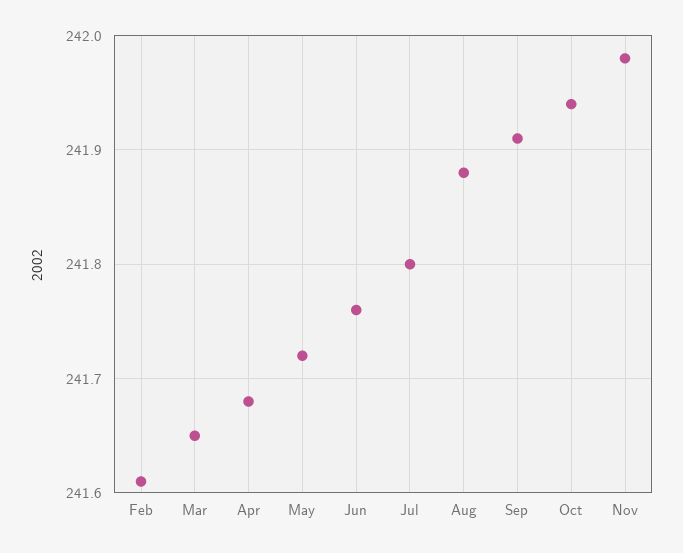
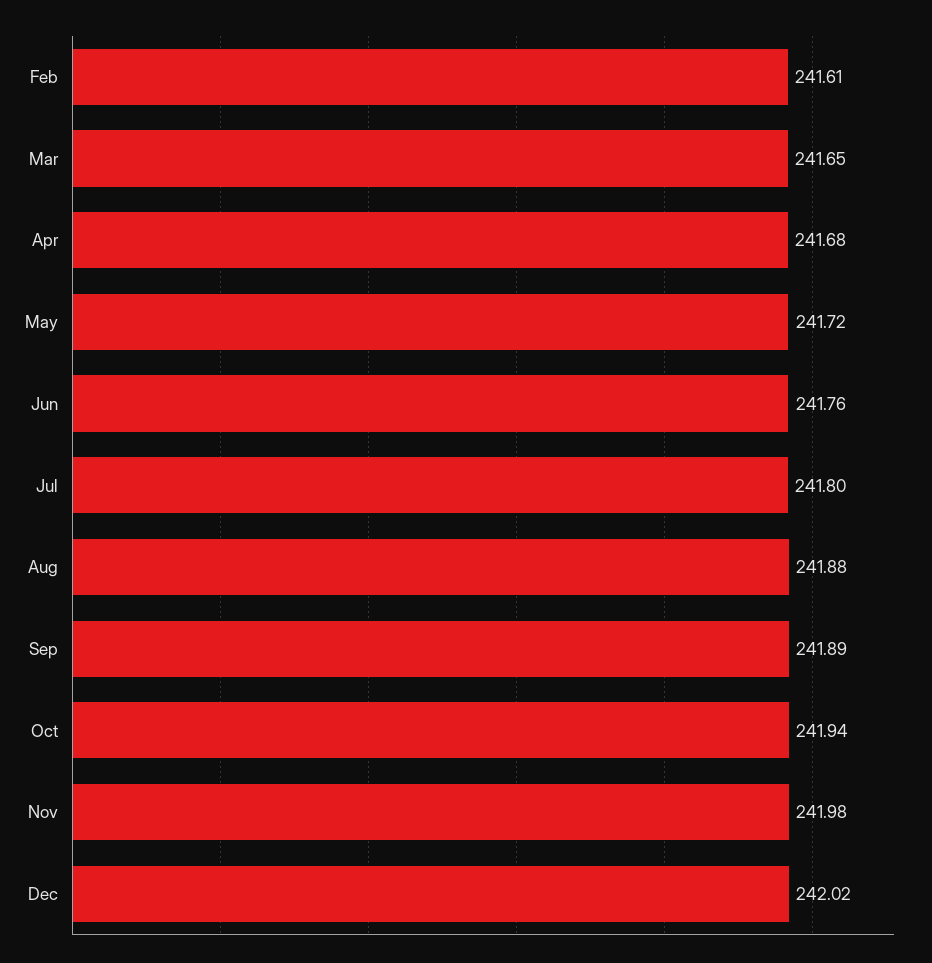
Sep: 241.91 -> 241.89
Dec: none -> 242.02

